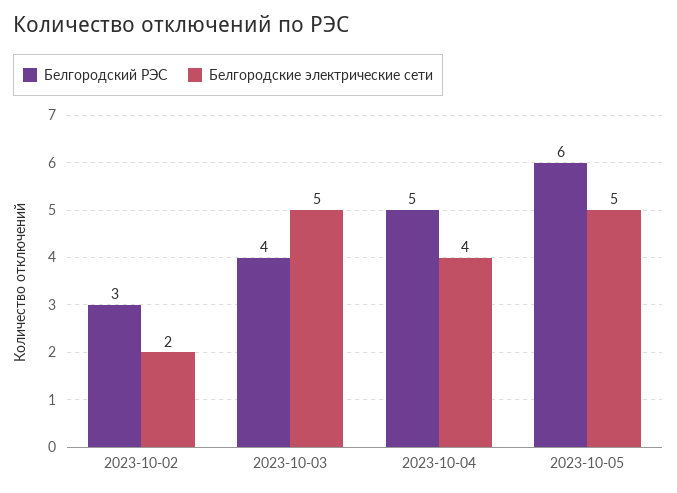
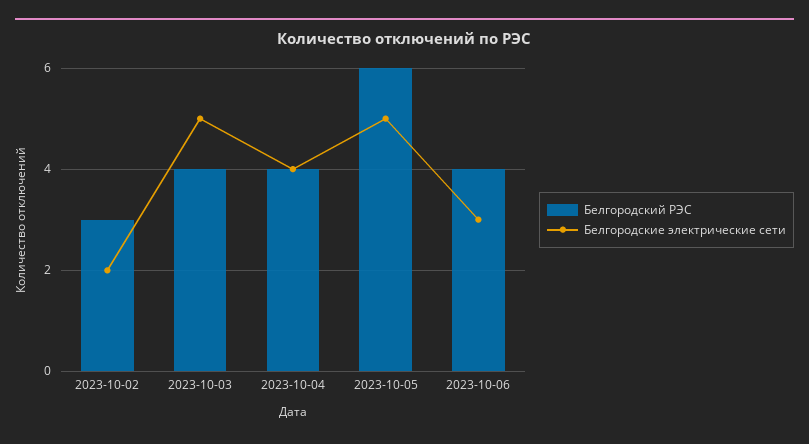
Белгородский РЭС, 2023-10-04: 5 -> 4
Белгородский РЭС, 2023-10-06: none -> 4
Белгородские электрические сети, 2023-10-06: none -> 3

